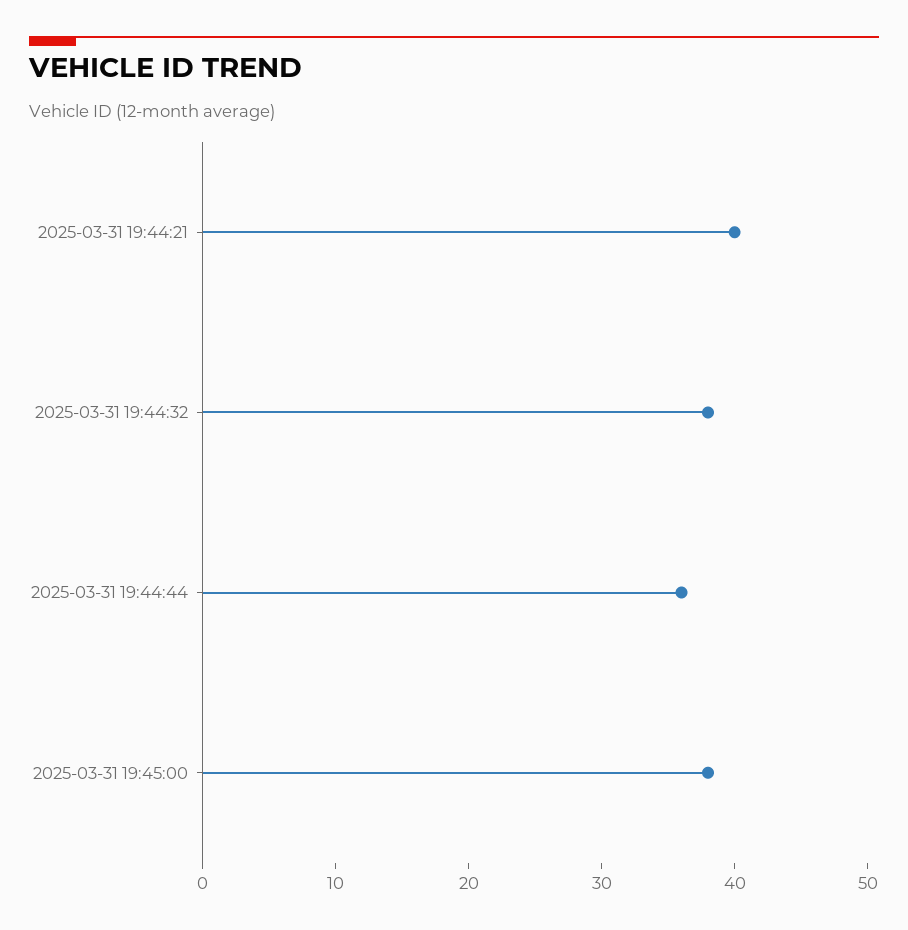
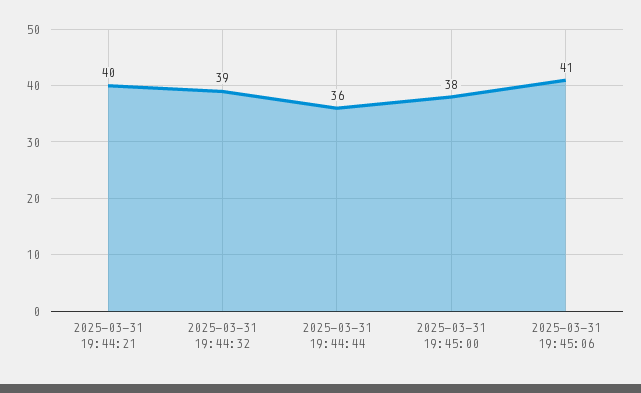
2025-03-31 19:44:32: 38 -> 39
2025-03-31 19:45:06: none -> 41

